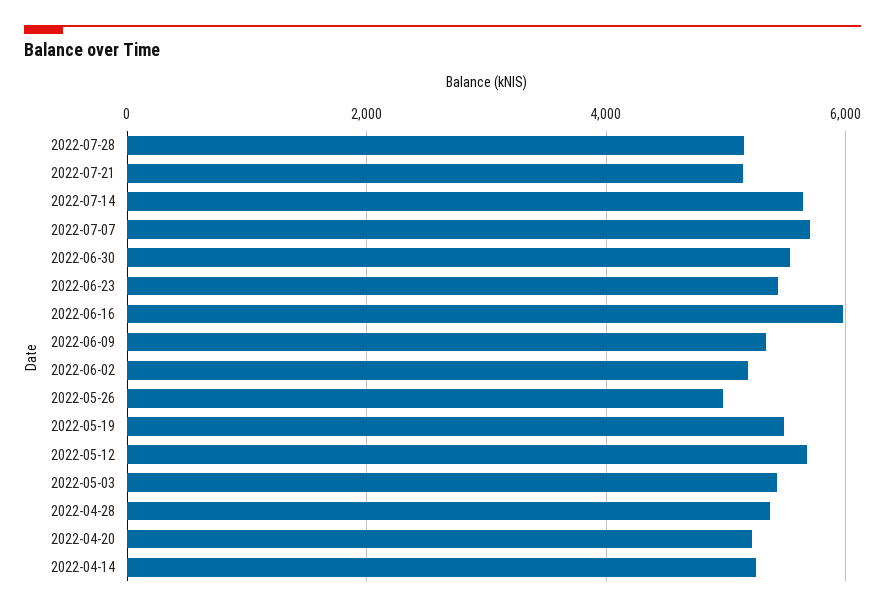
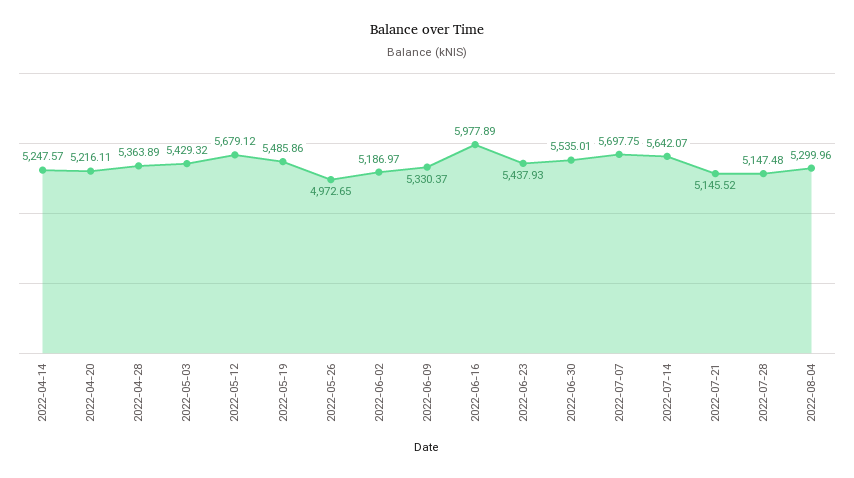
2022-08-04: none -> 5299.96

